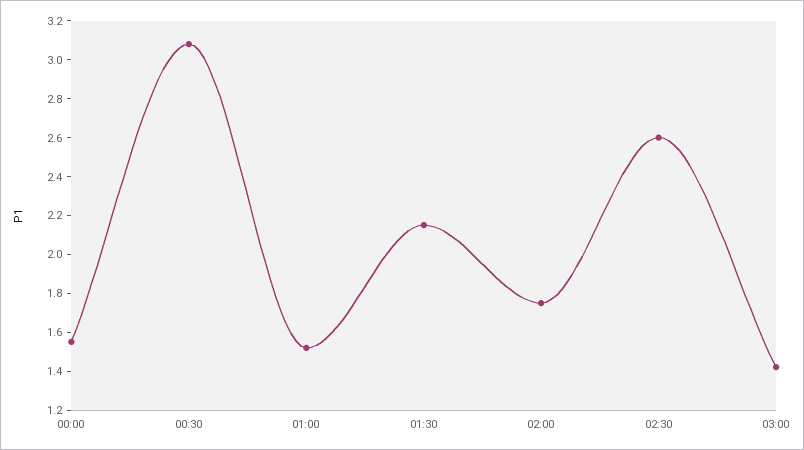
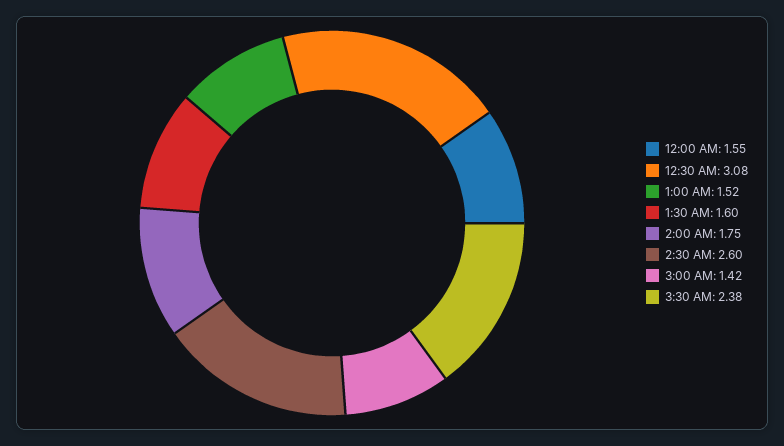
01:30: 2.15 -> 1.6
3:30 AM: none -> 2.38

